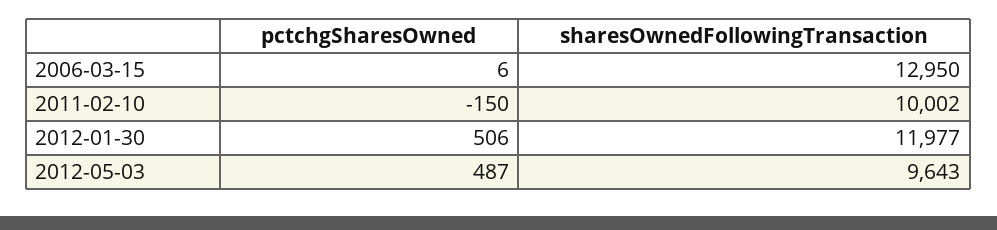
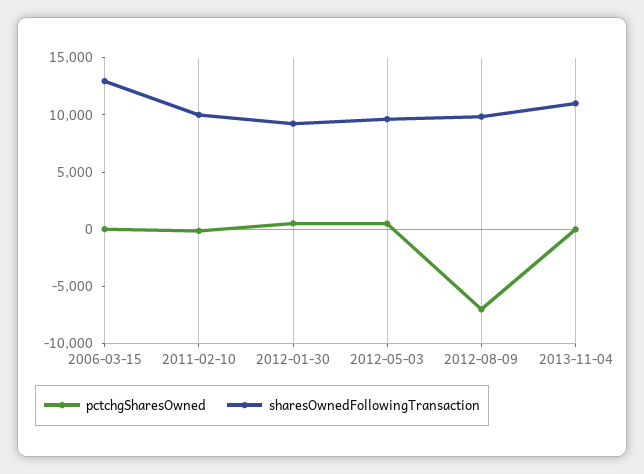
sharesOwnedFollowingTransaction, 2012-01-30: 11977 -> 9000
pctchgSharesOwned, 2012-08-09: none -> -7000
sharesOwnedFollowingTransaction, 2012-08-09: none -> 10000
pctchgSharesOwned, 2013-11-04: none -> 0
sharesOwnedFollowingTransaction, 2013-11-04: none -> 11000

